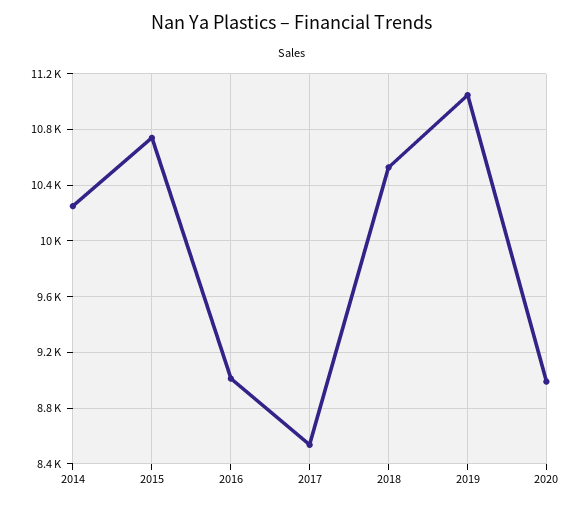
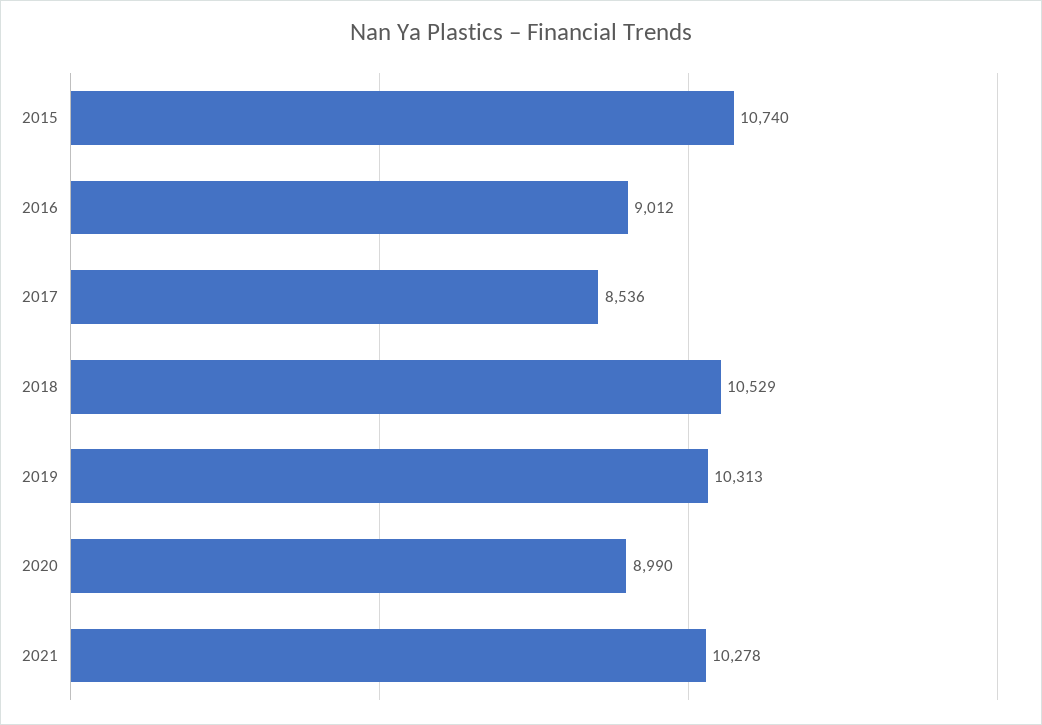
2014: 10250 -> none
2019: 11050 -> 10313
2021: none -> 10278

